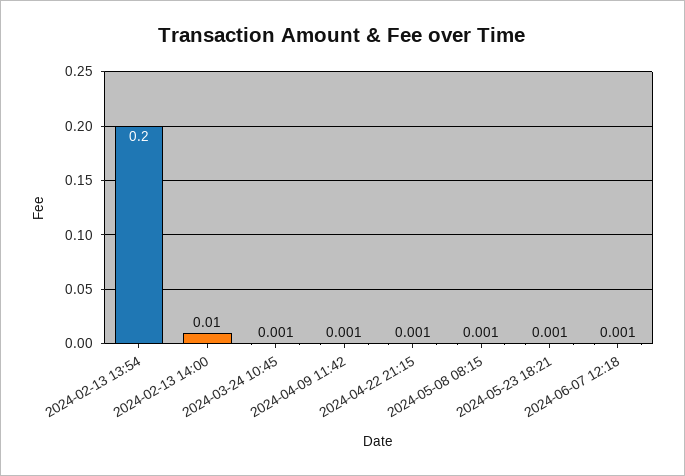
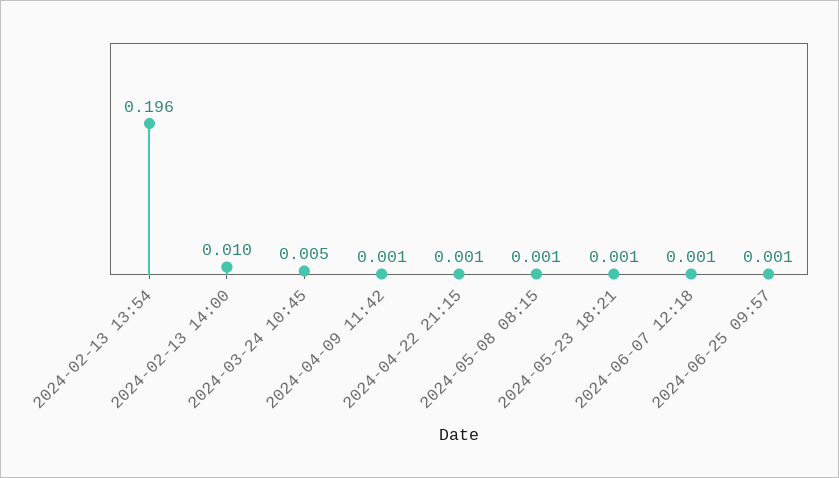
2024-02-13 13:54: 0.2 -> 0.196
2024-03-24 10:45: 0.001 -> 0.005
2024-06-25 09:57: none -> 0.001

